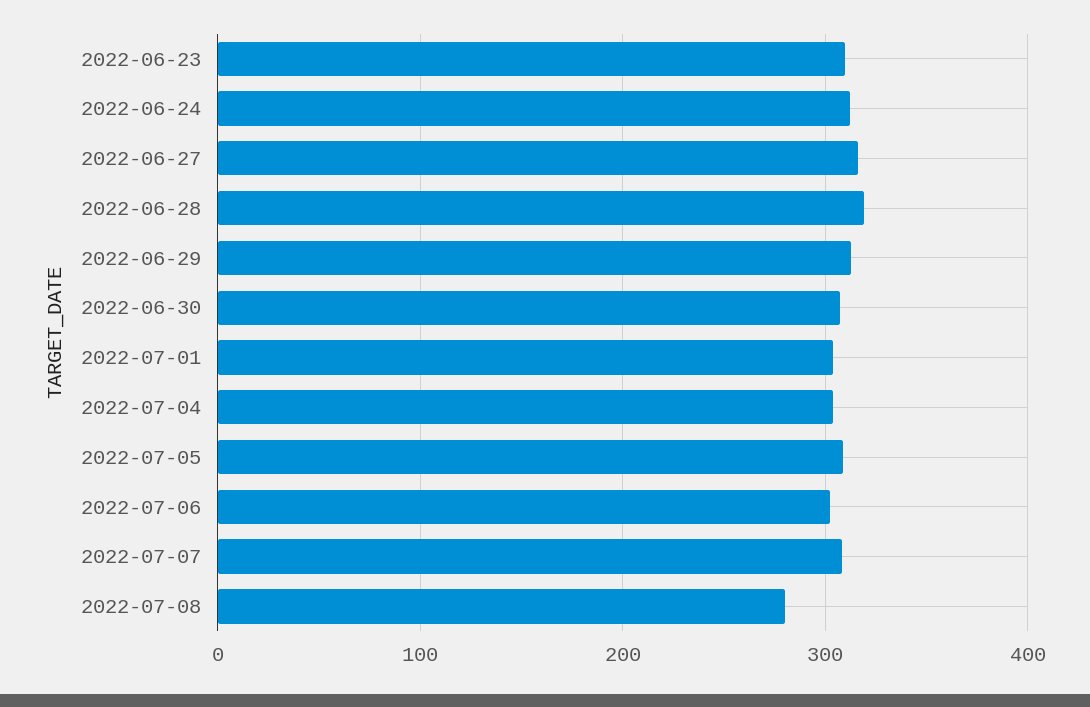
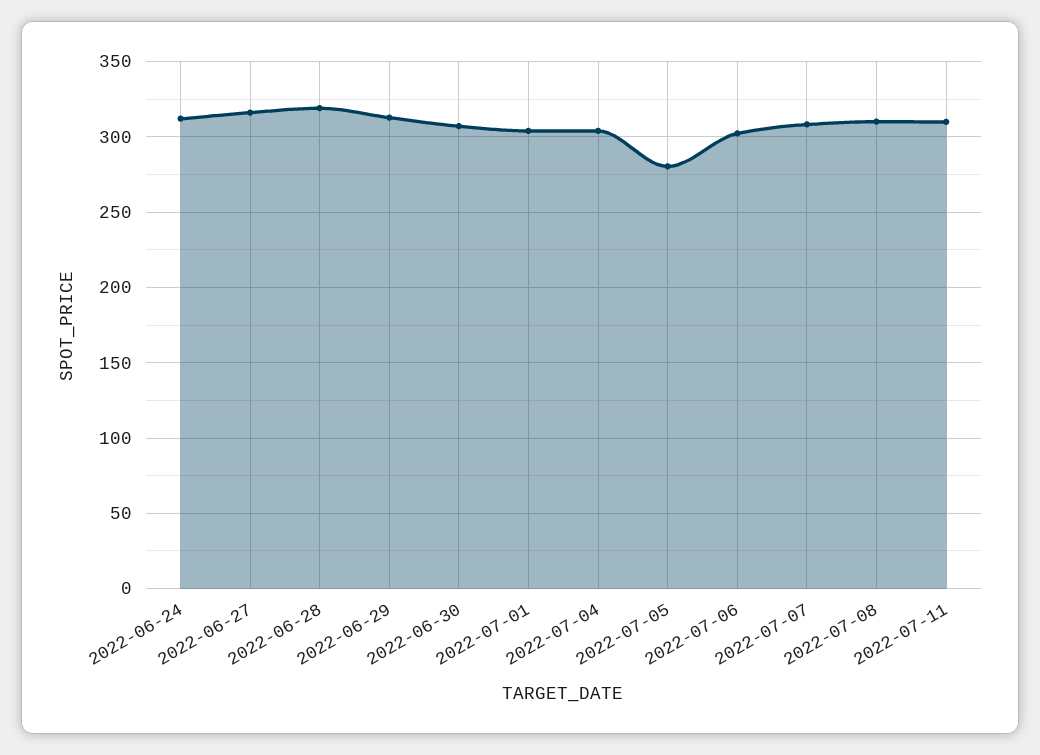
2022-06-23: 310 -> none
2022-07-05: 310 -> 280
2022-07-08: 280 -> 310
2022-07-11: none -> 310

